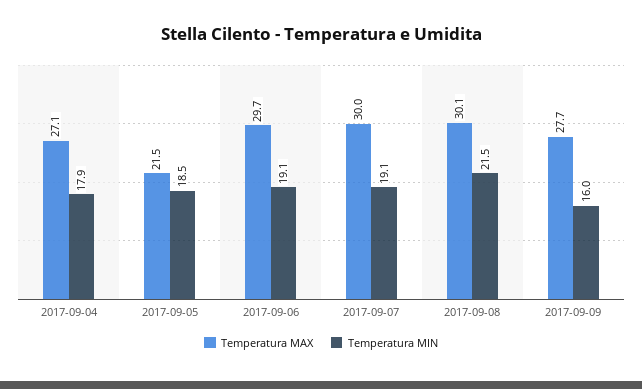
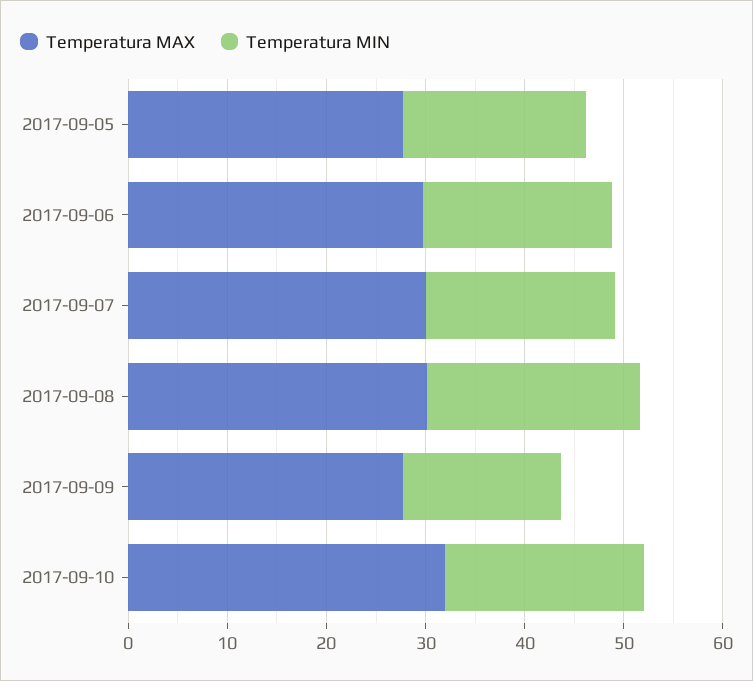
Temperatura MAX, 2017-09-04: 27.1 -> none
Temperatura MIN, 2017-09-04: 17.9 -> none
Temperatura MAX, 2017-09-05: 21.5 -> 28
Temperatura MAX, 2017-09-10: none -> 32
Temperatura MIN, 2017-09-10: none -> 20

